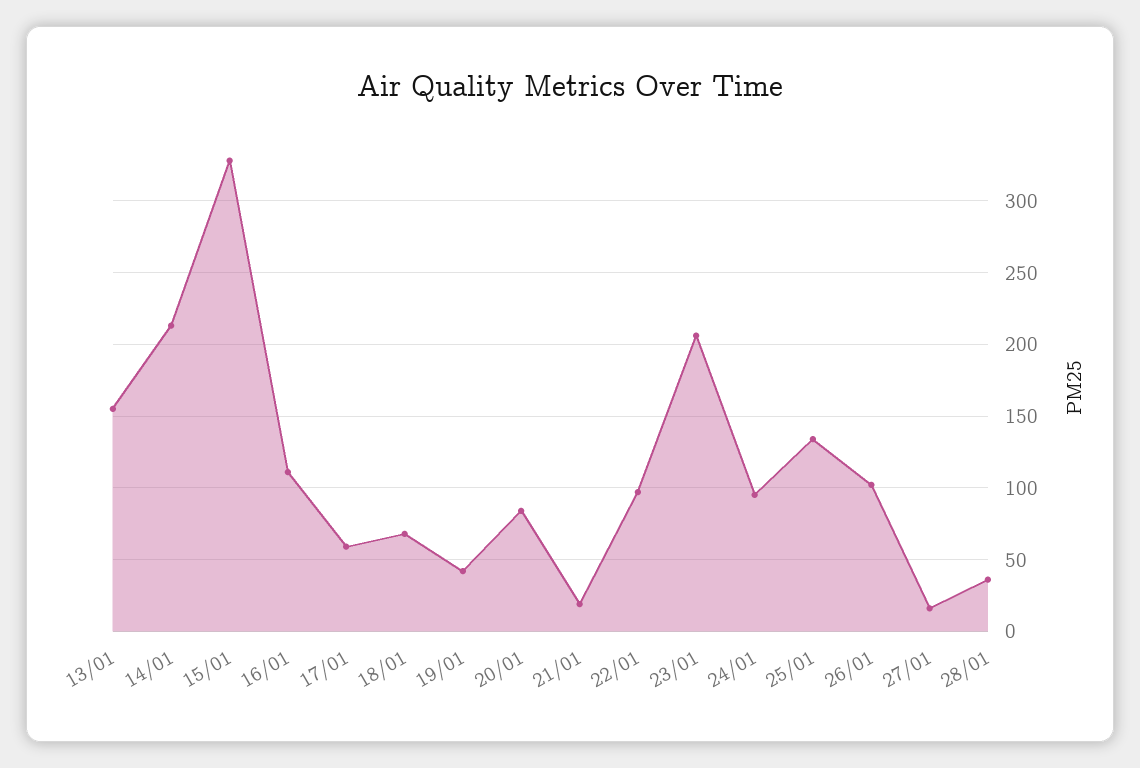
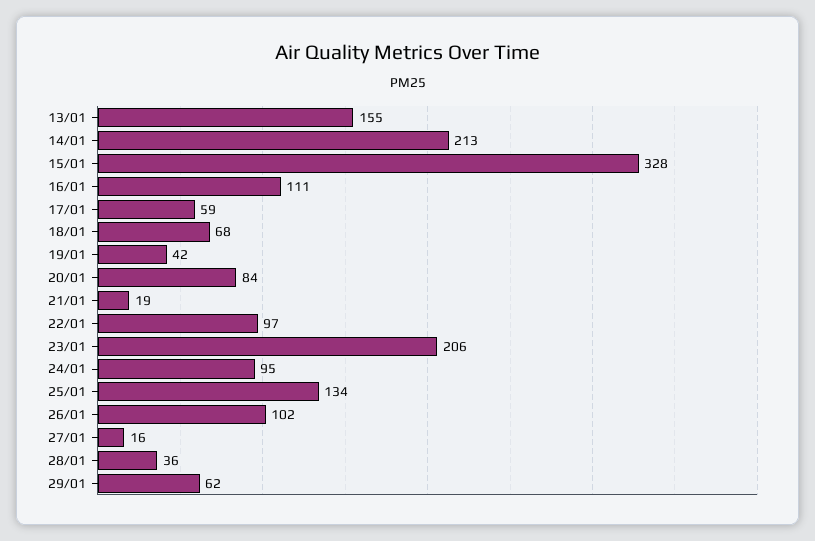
29/01: none -> 62

